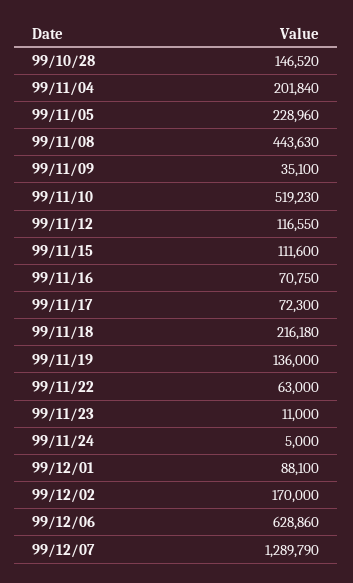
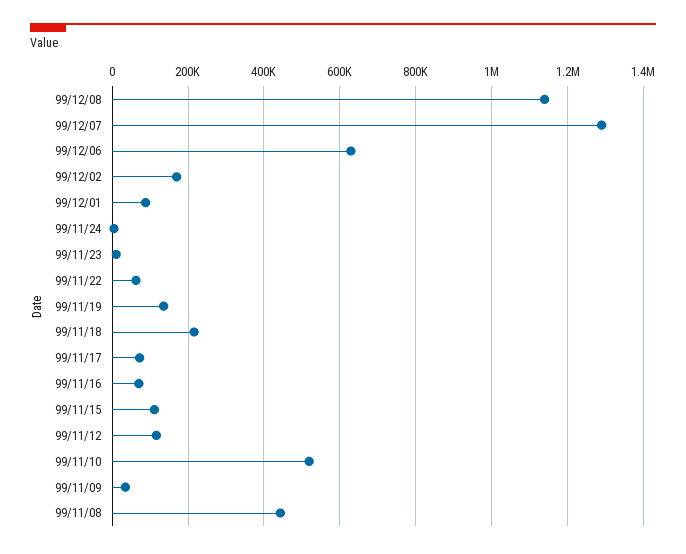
99/10/28: 146520 -> none
99/11/04: 201840 -> none
99/11/05: 228960 -> none
99/12/08: none -> 1140000

